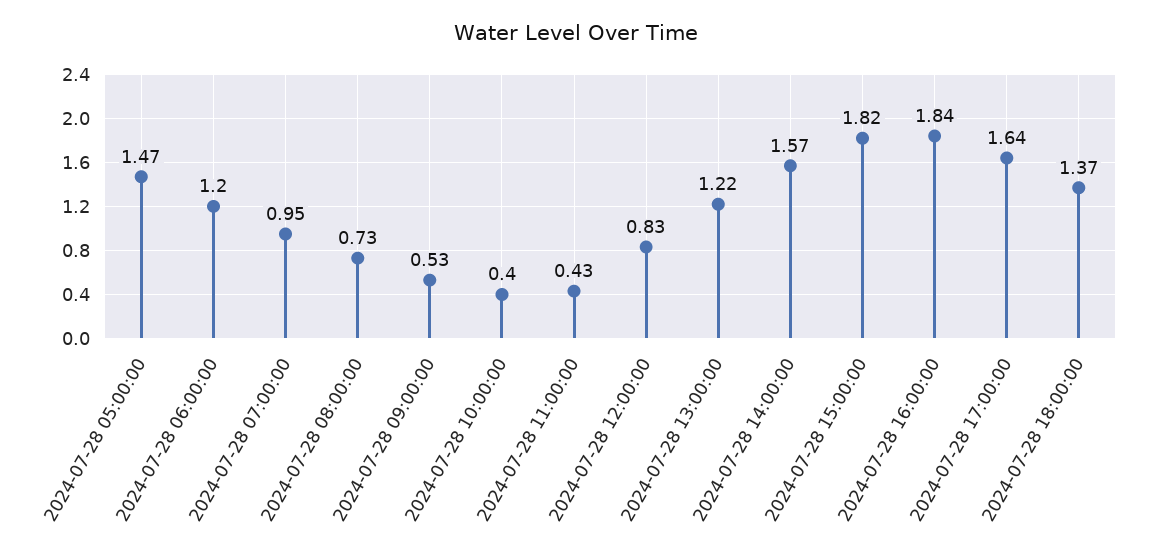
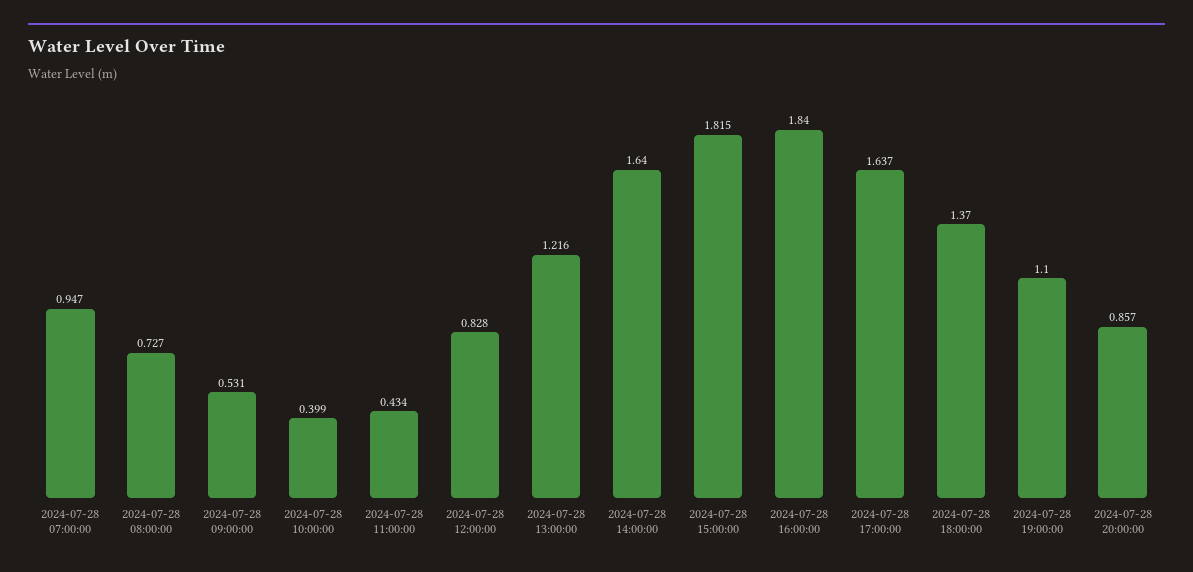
2024-07-28 05:00:00: 1.47 -> none
2024-07-28 06:00:00: 1.2 -> none
2024-07-28 14:00:00: 1.57 -> 1.64
2024-07-28 19:00:00: none -> 1.1
2024-07-28 20:00:00: none -> 0.857

